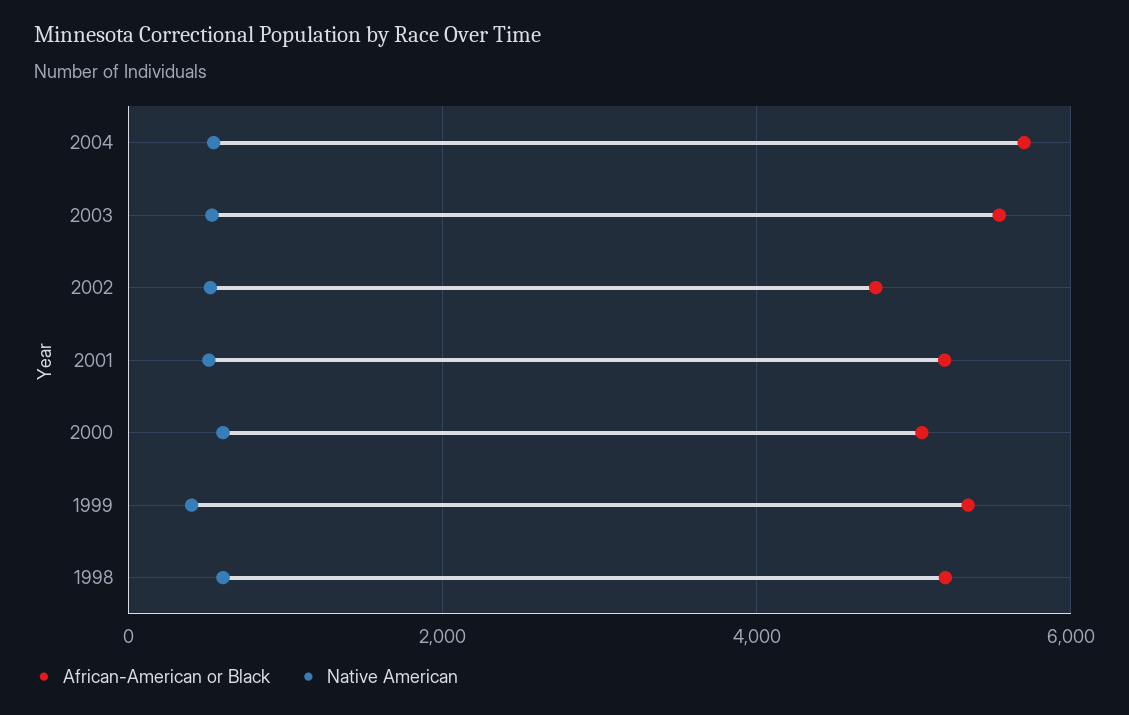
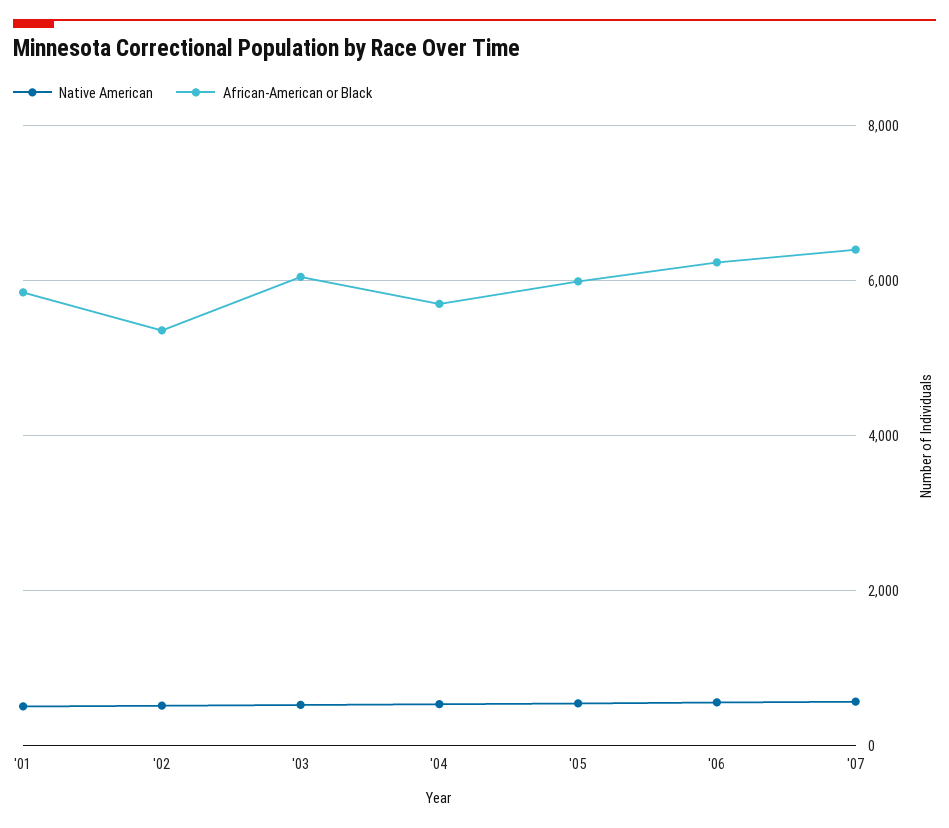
African-American or Black, 2003: 5600 -> 6000
African-American or Black, 2002: 4800 -> 5400
African-American or Black, 2001: 5200 -> 5800
African-American or Black, 2000: 5000 -> none
Native American, 2000: 600 -> none
African-American or Black, 1999: 5400 -> none
Native American, 1999: 400 -> none
African-American or Black, 1998: 5200 -> none
Native American, 1998: 600 -> none
Native American, '05: none -> 600
African-American or Black, '05: none -> 6000
Native American, '06: none -> 600
African-American or Black, '06: none -> 6200
Native American, '07: none -> 600
African-American or Black, '07: none -> 6400

